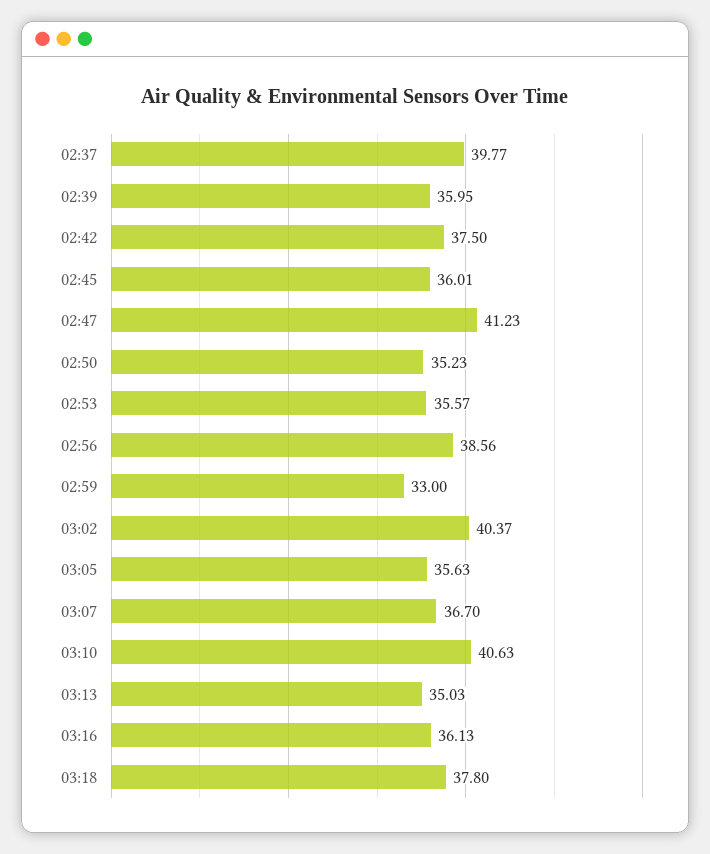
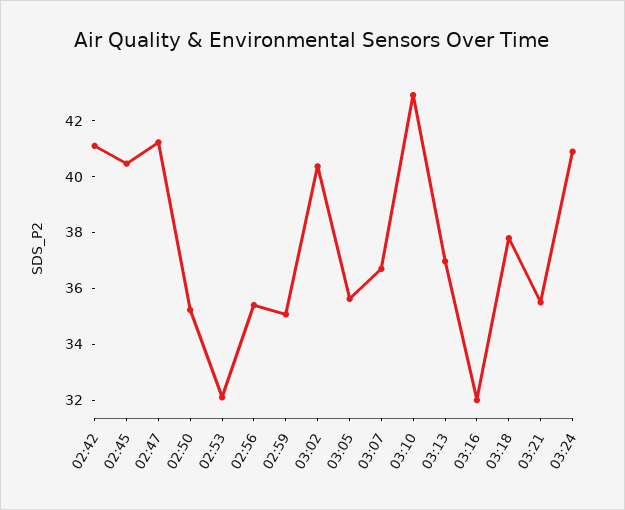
02:37: 39.77 -> none
02:39: 35.95 -> none
02:42: 37.5 -> 41
02:45: 36.01 -> 40.5
02:53: 35.57 -> 32
02:56: 38.56 -> 35.5
02:59: 33 -> 35
03:10: 40.63 -> 43
03:13: 35.03 -> 37
03:16: 36.13 -> 32
03:21: none -> 35.5
03:24: none -> 41

